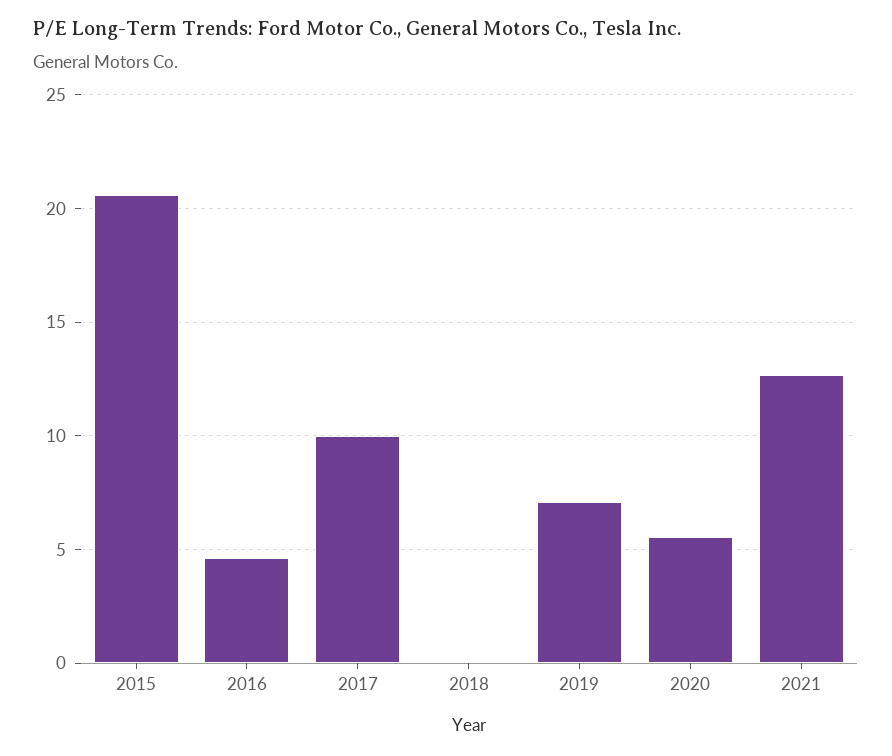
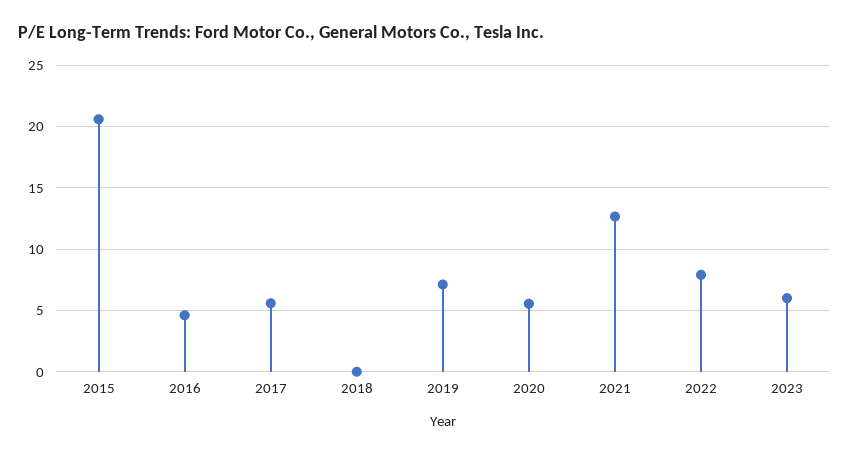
2017: 10 -> 5.5
2022: none -> 8
2023: none -> 6

